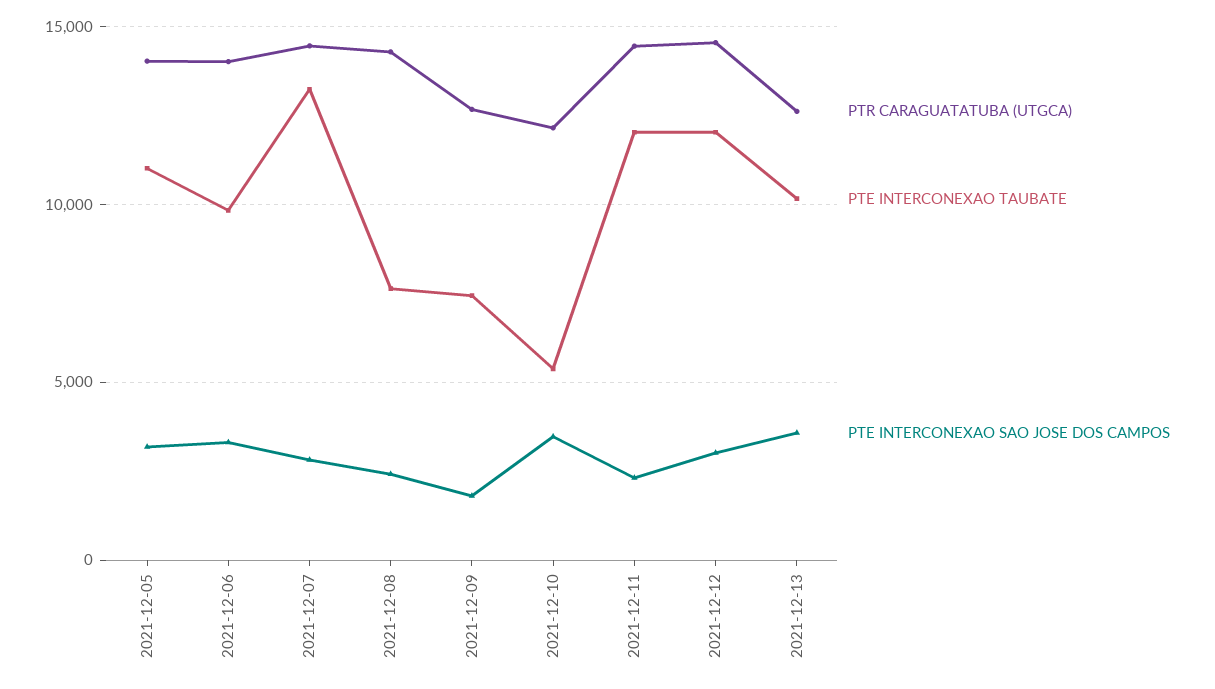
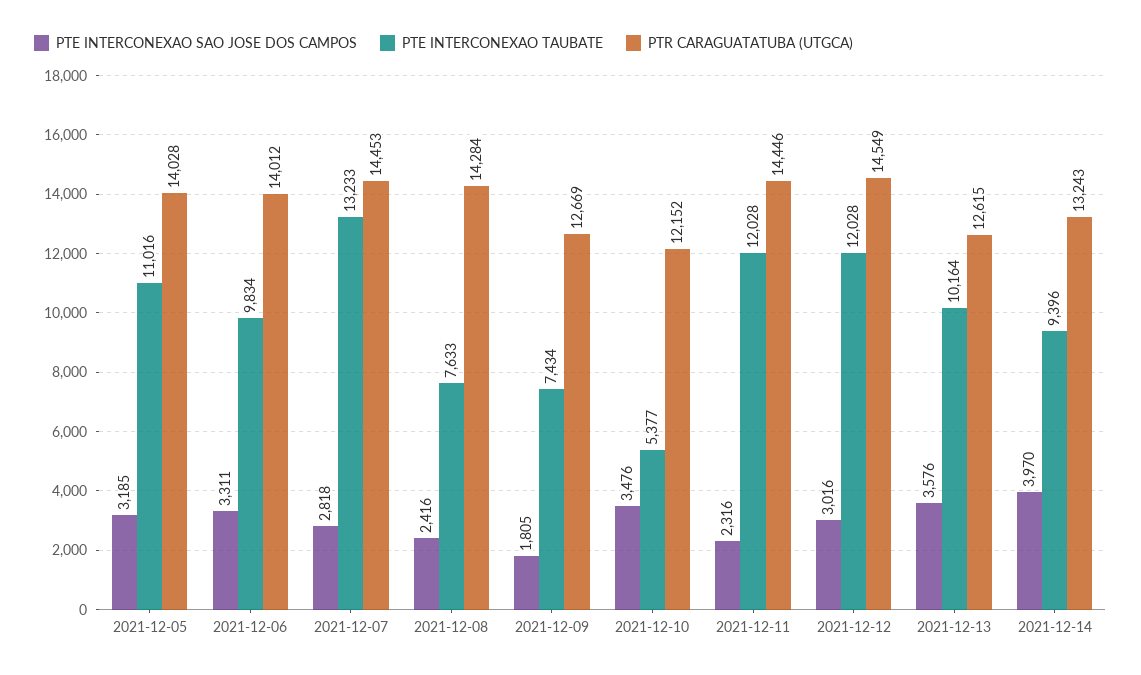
PTE INTERCONEXAO SAO JOSE DOS CAMPOS, 2021-12-14: none -> 3970
PTE INTERCONEXAO TAUBATE, 2021-12-14: none -> 9396
PTR CARAGUATATUBA (UTGCA), 2021-12-14: none -> 13243

